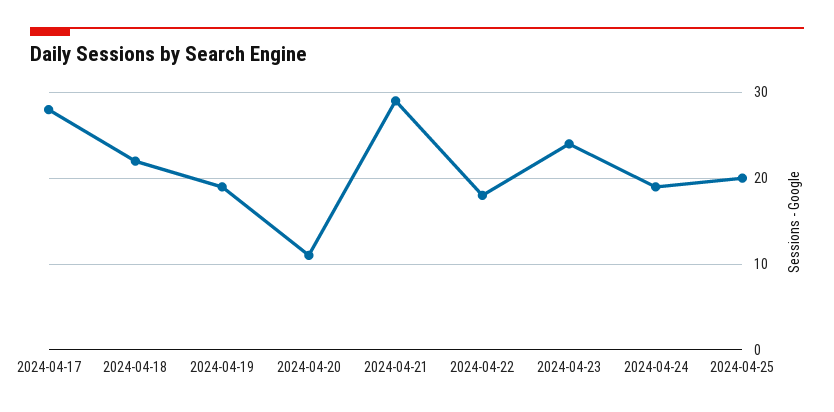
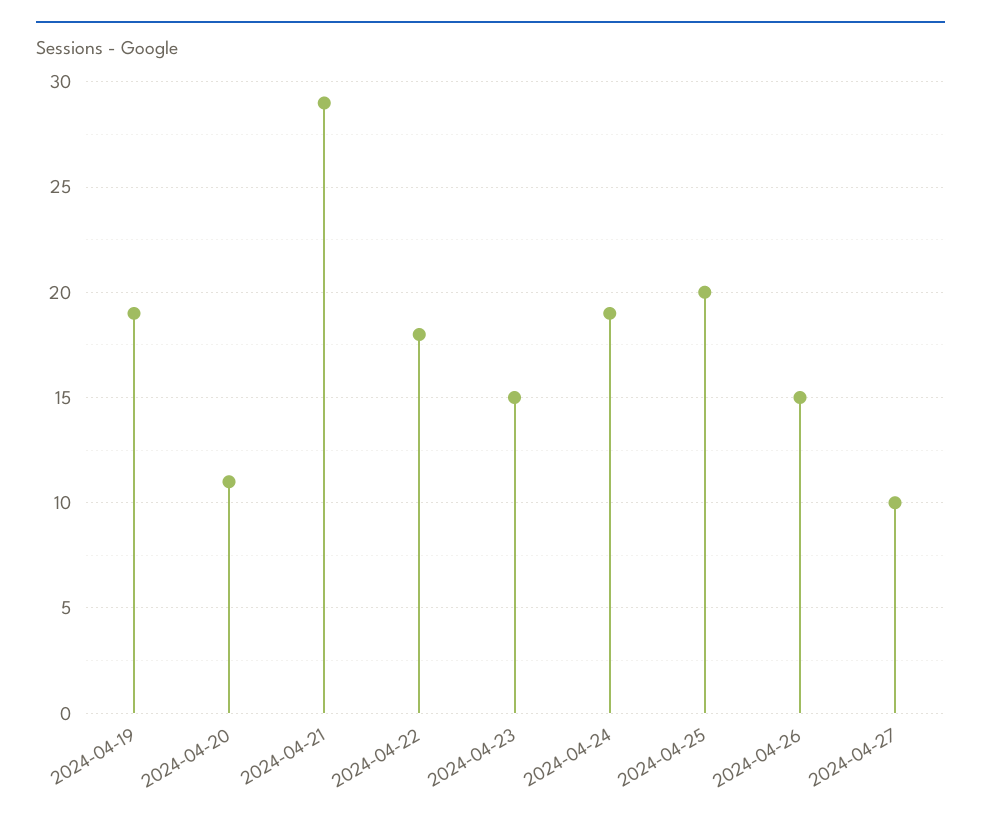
2024-04-17: 28 -> none
2024-04-18: 22 -> none
2024-04-23: 24 -> 15
2024-04-26: none -> 15
2024-04-27: none -> 10

